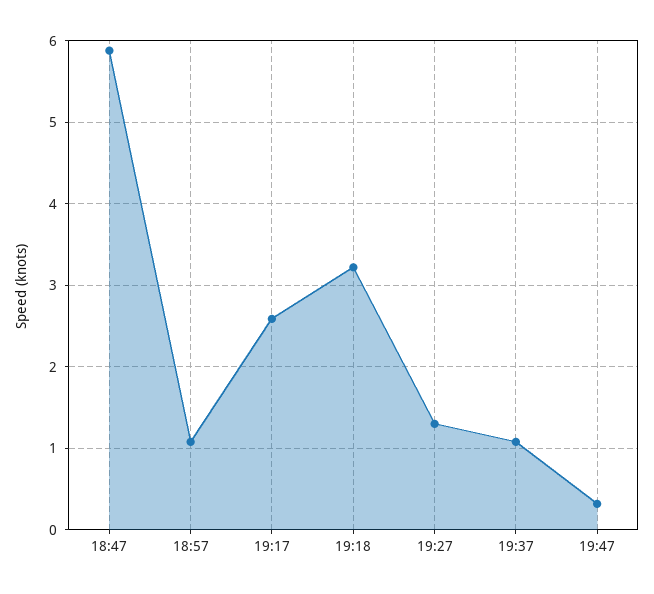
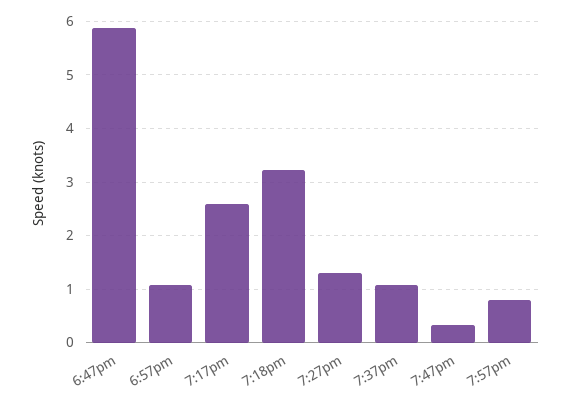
7:57pm: none -> 0.8

